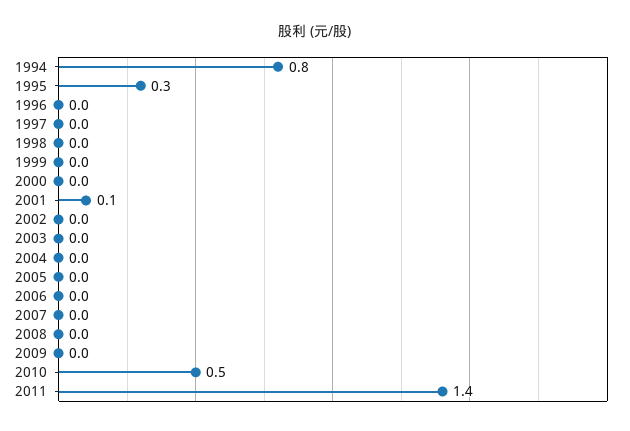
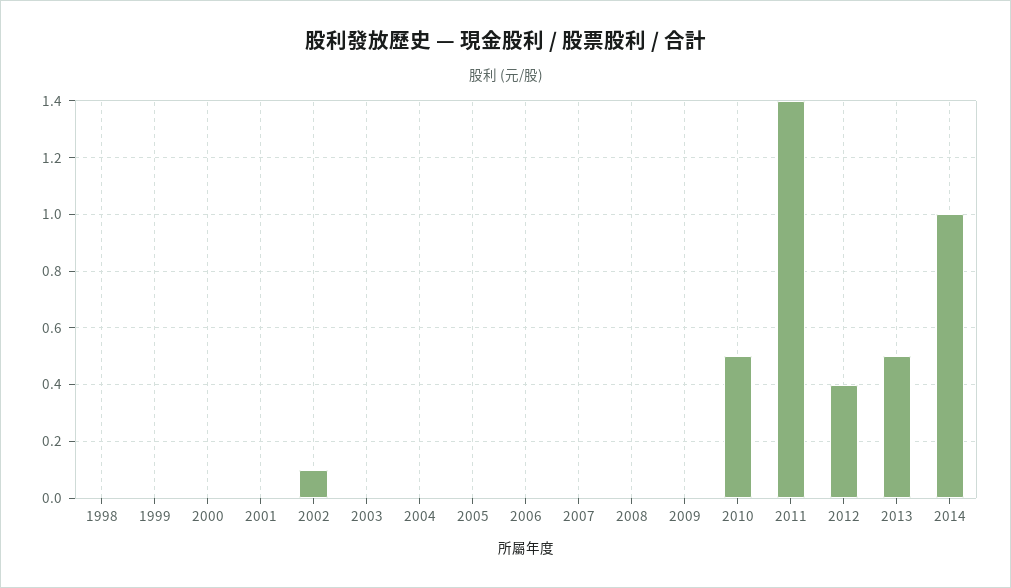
1994: 0.8 -> none
1995: 0.3 -> none
1996: 0 -> none
1997: 0 -> none
2001: 0.1 -> 0
2002: 0 -> 0.1
2012: none -> 0.4
2013: none -> 0.5
2014: none -> 1

